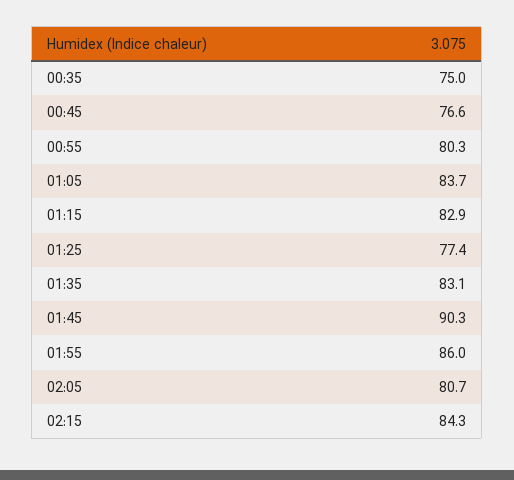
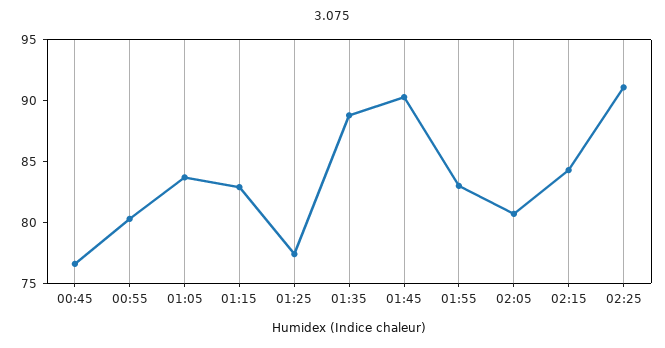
00:35: 75 -> none
01:35: 83.1 -> 89
01:55: 86 -> 83
02:25: none -> 91

